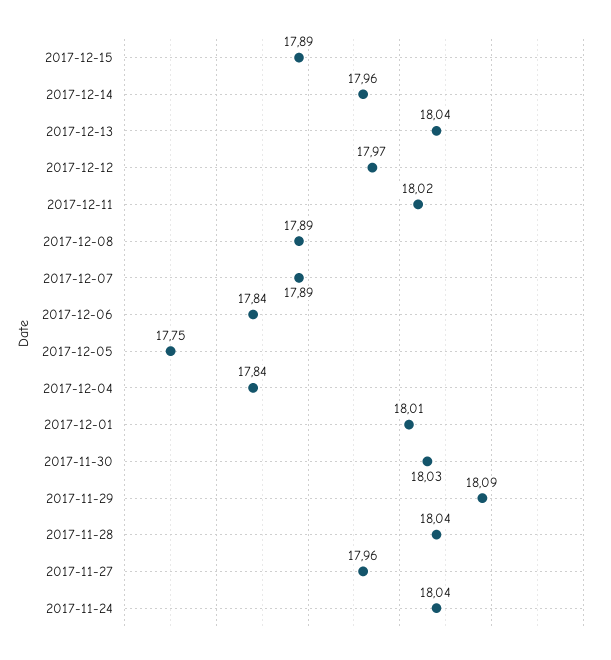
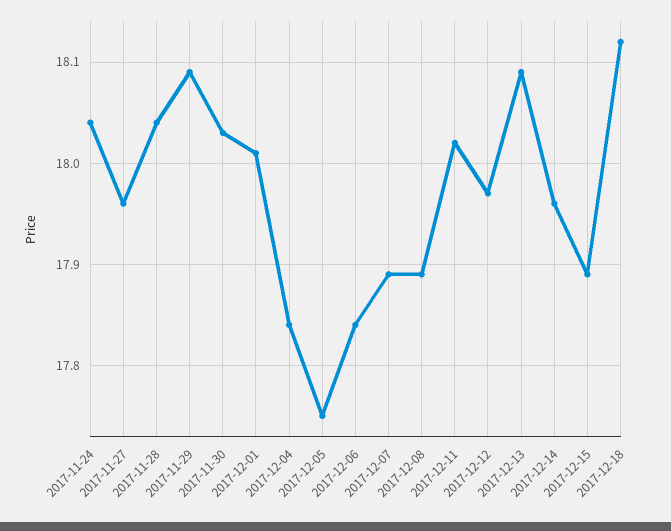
2017-12-13: 18.04 -> 18.09
2017-12-18: none -> 18.12

